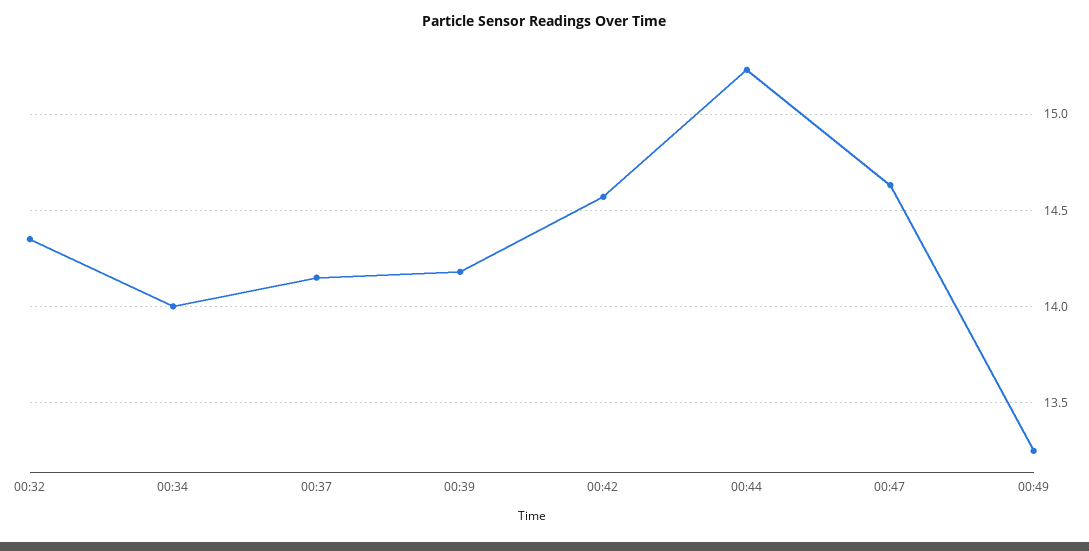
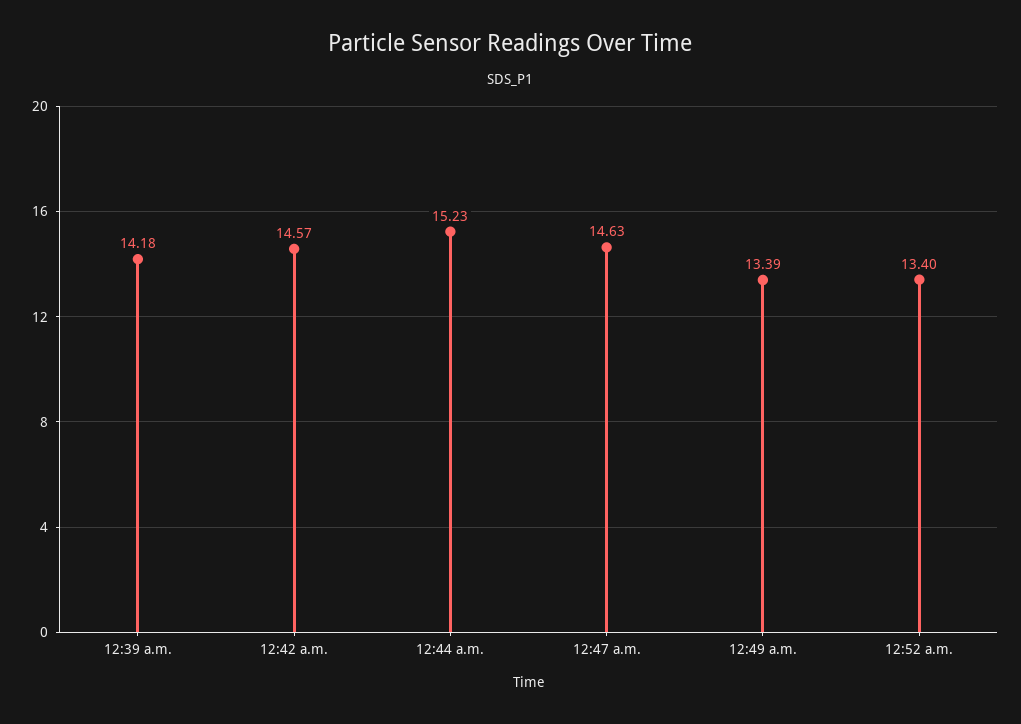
00:32: 14.35 -> none
00:34: 14 -> none
00:37: 14.15 -> none
00:49: 13.25 -> 13.39
12:52 a.m.: none -> 13.4

